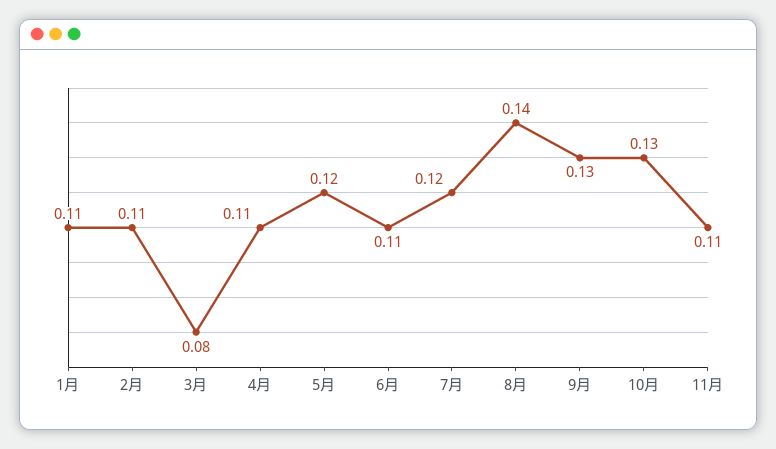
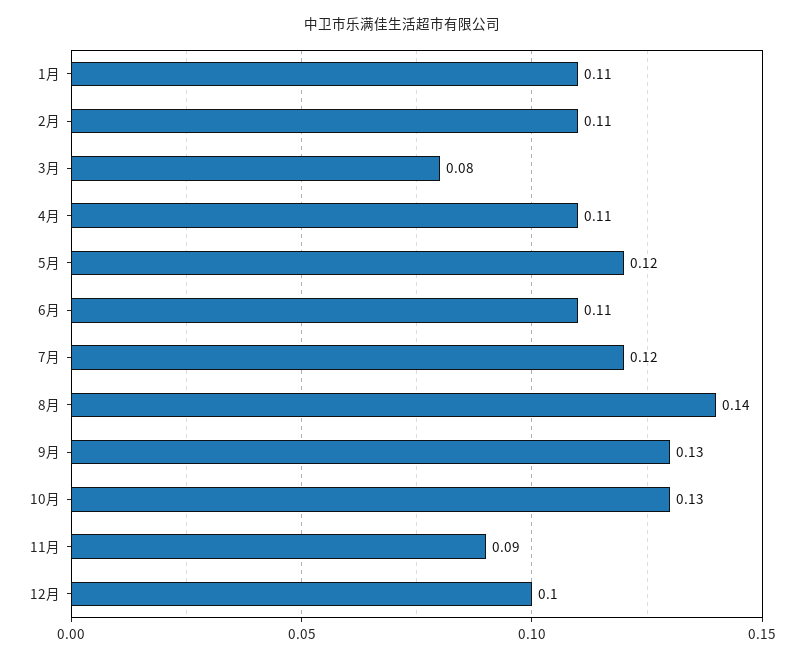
11月: 0.11 -> 0.09
12月: none -> 0.1

